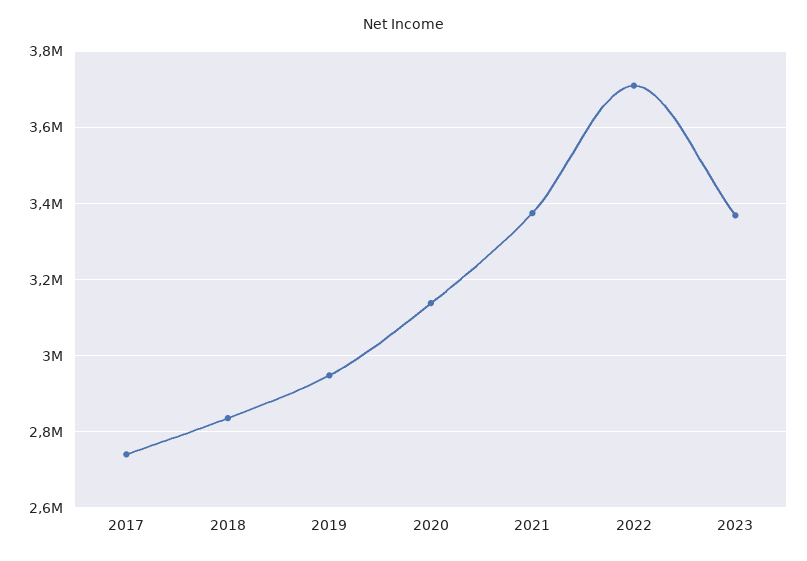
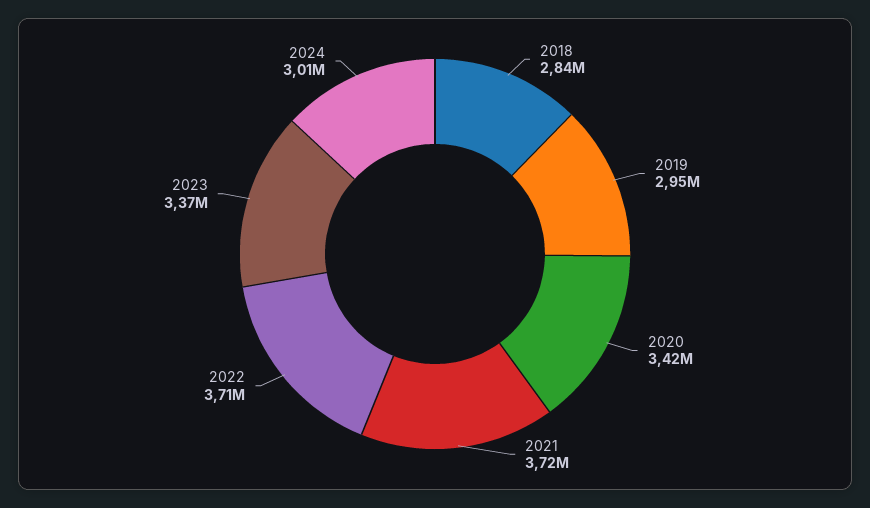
2017: 2740000 -> none
2020: 3140000 -> 3420000
2021: 3380000 -> 3720000
2024: none -> 3010000

